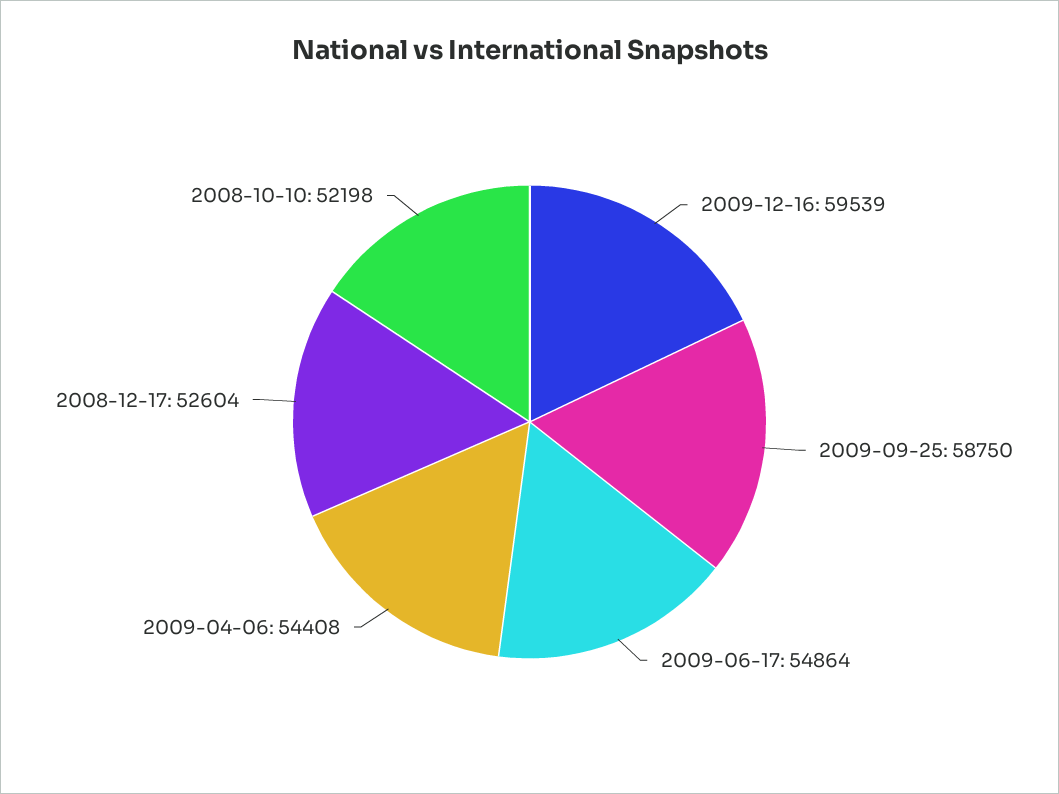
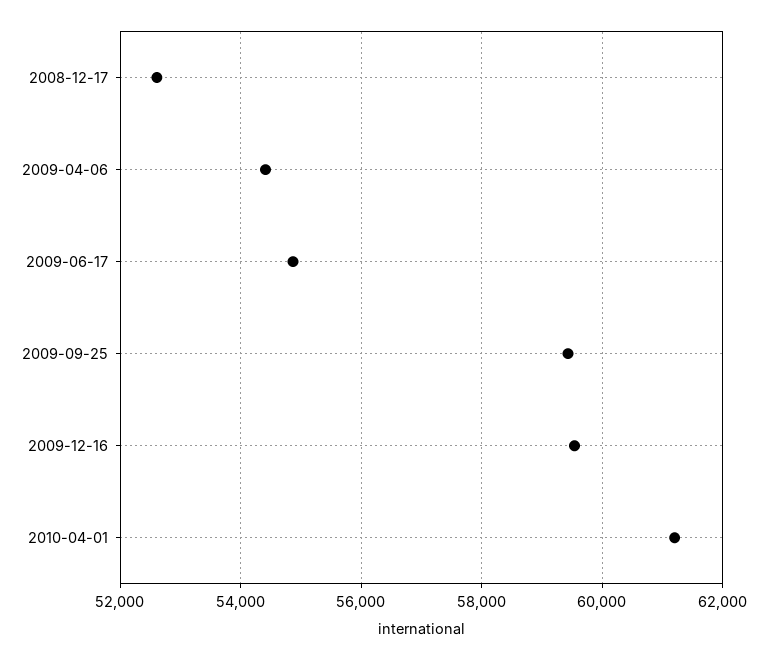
2009-09-25: 58750 -> 59400
2008-10-10: 52198 -> none
2010-04-01: none -> 61200

